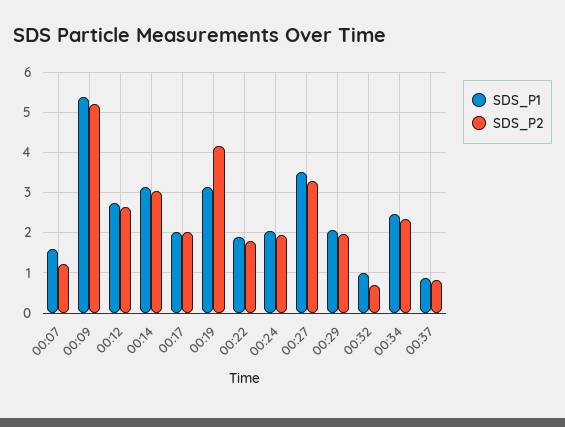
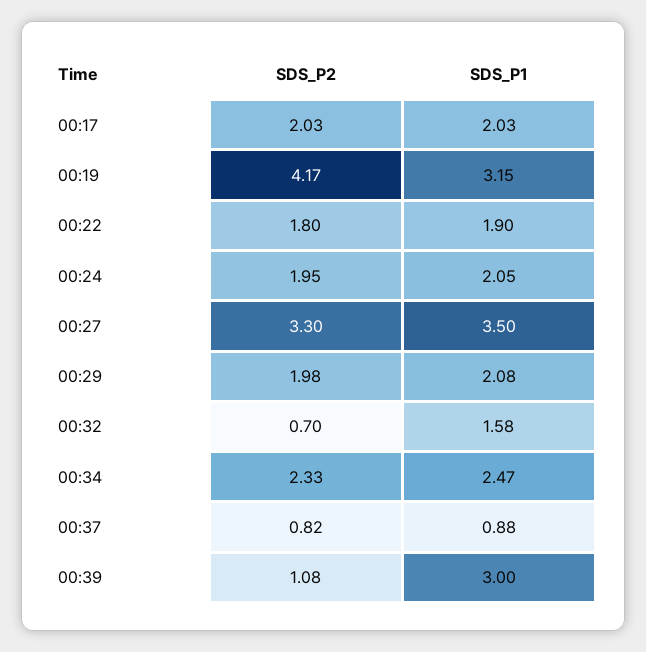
SDS_P1, 00:07: 1.6 -> none
SDS_P2, 00:07: 1.2 -> none
SDS_P1, 00:09: 5.4 -> none
SDS_P2, 00:09: 5.2 -> none
SDS_P1, 00:12: 2.8 -> none
SDS_P2, 00:12: 2.6 -> none
SDS_P1, 00:14: 3.2 -> none
SDS_P2, 00:14: 3 -> none
SDS_P1, 00:32: 1 -> 1.58
SDS_P2, 00:39: none -> 1.08
SDS_P1, 00:39: none -> 3

